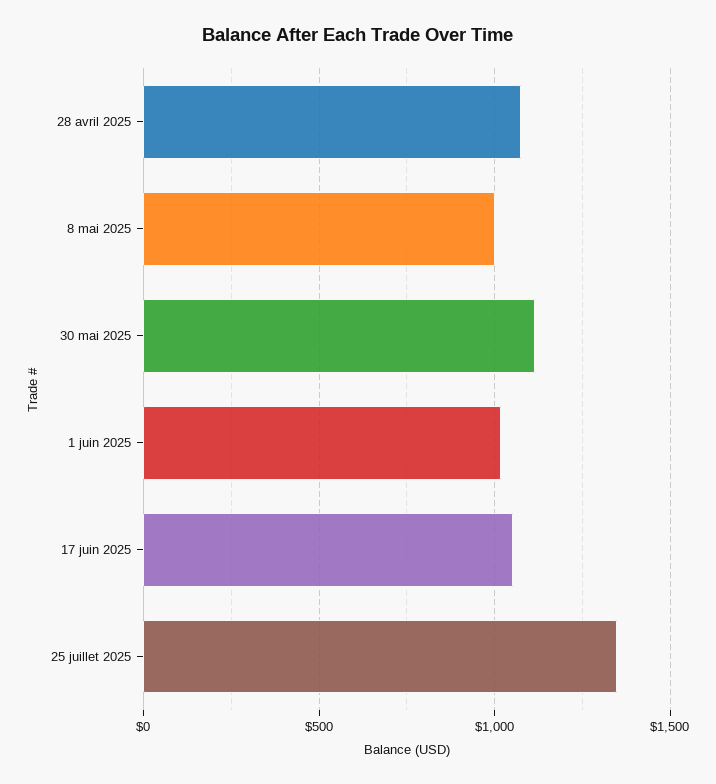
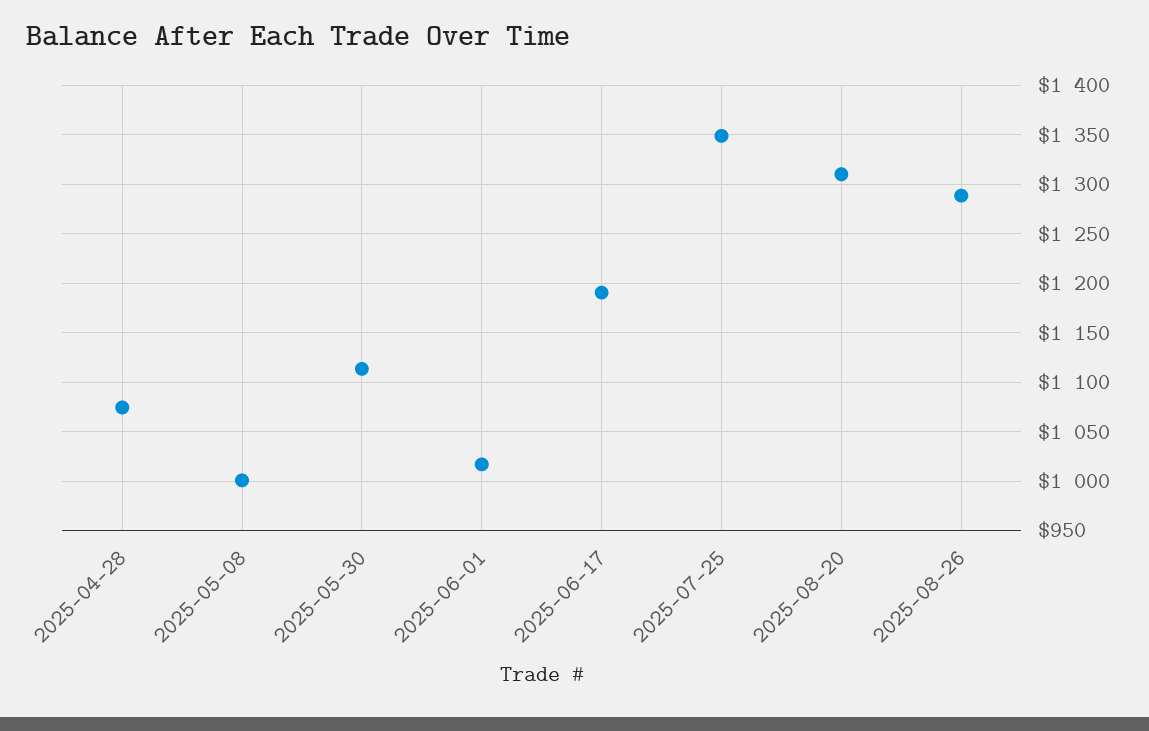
17 juin 2025: 1050 -> 1190
2025-08-20: none -> 1310
2025-08-26: none -> 1290

